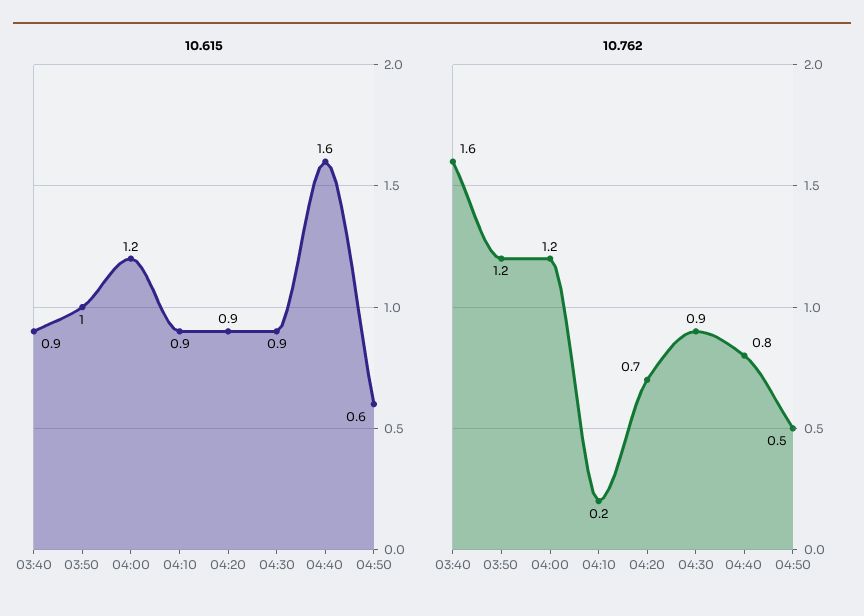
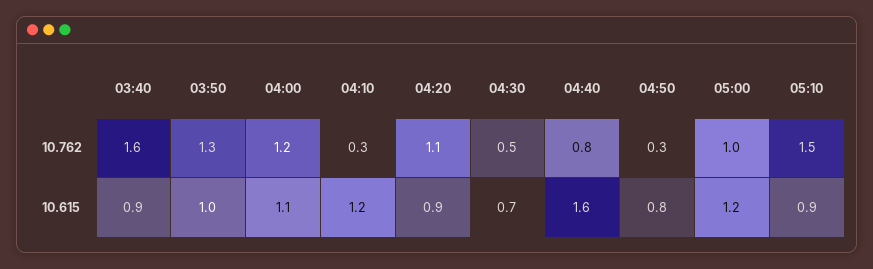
10.615, 04:00: 1.2 -> 1.1
10.615, 04:10: 0.9 -> 1.2
10.615, 04:30: 0.9 -> 0.7
10.615, 04:50: 0.6 -> 0.8
10.762, 03:50: 1.2 -> 1.3
10.762, 04:10: 0.2 -> 0.3
10.762, 04:20: 0.7 -> 1.1
10.762, 04:30: 0.9 -> 0.5
10.762, 04:50: 0.5 -> 0.3
10.762, 05:00: none -> 1
10.762, 05:10: none -> 1.5
10.615, 05:00: none -> 1.2
10.615, 05:10: none -> 0.9

